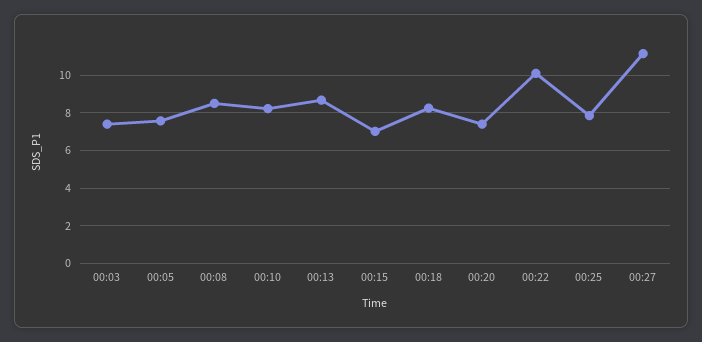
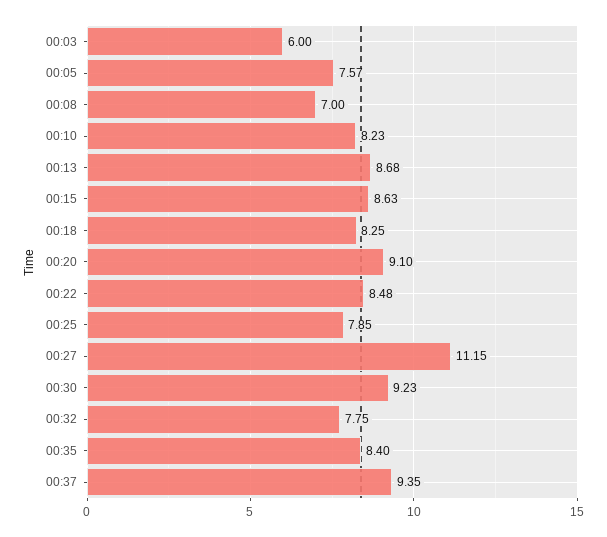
00:03: 7.5 -> 6
00:08: 8.5 -> 7
00:15: 7 -> 8.63
00:20: 7.5 -> 9.1
00:22: 10 -> 8.48
00:30: none -> 9.23
00:32: none -> 7.75
00:35: none -> 8.4
00:37: none -> 9.35

